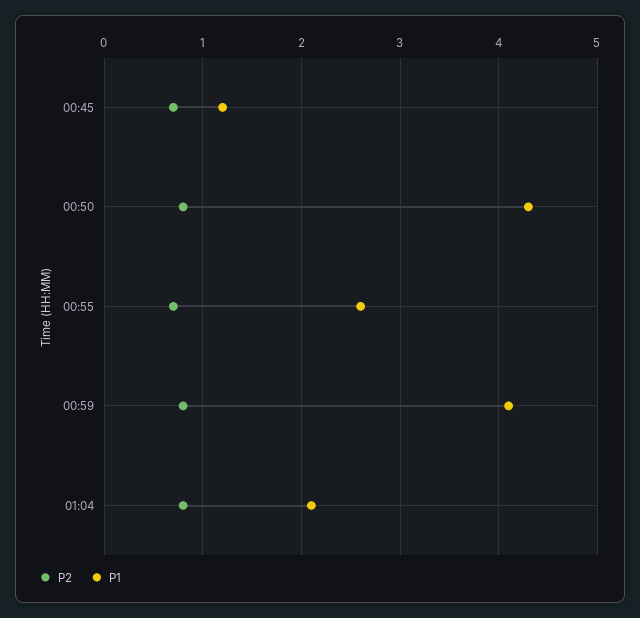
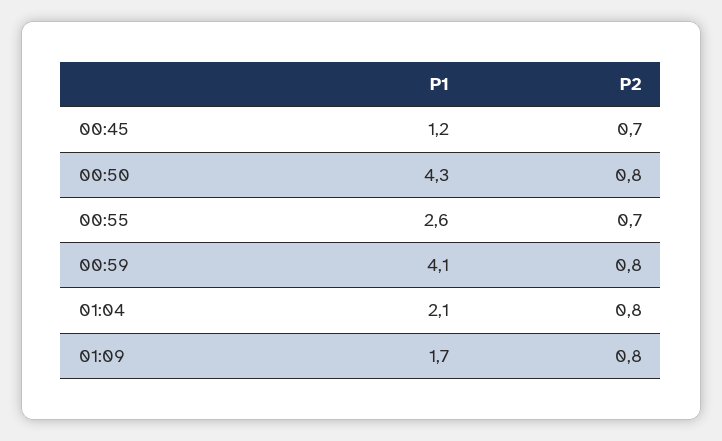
P1, 01:09: none -> 1.7
P2, 01:09: none -> 0.8

